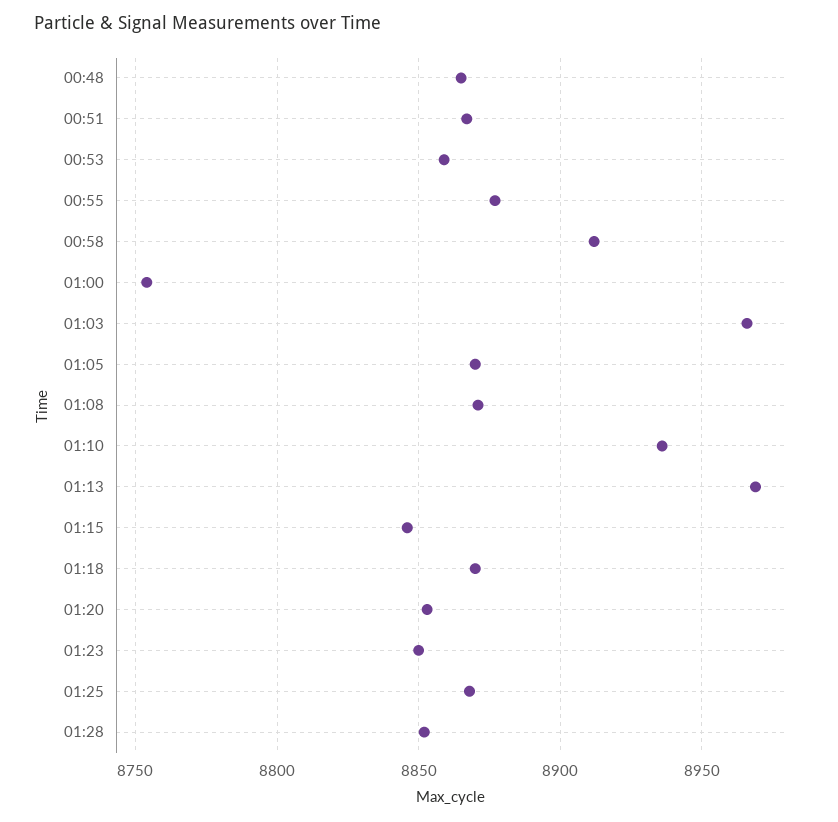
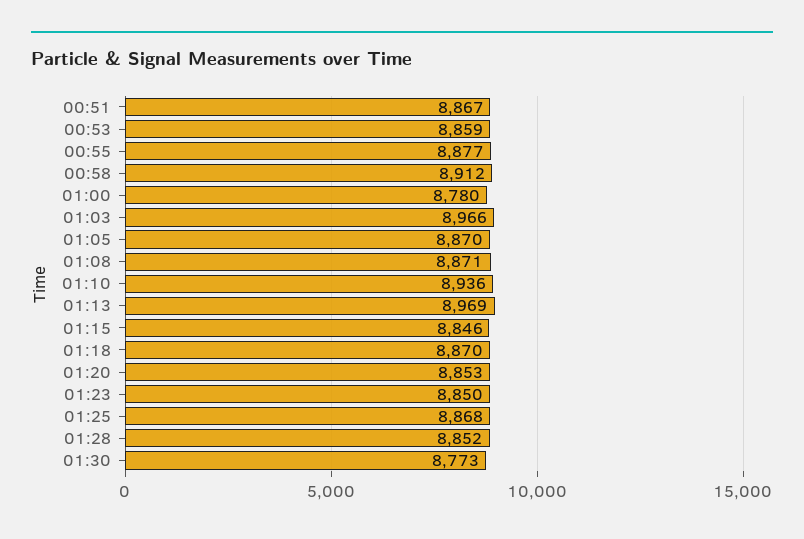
00:48: 8865 -> none
01:00: 8755 -> 8780
01:30: none -> 8773

